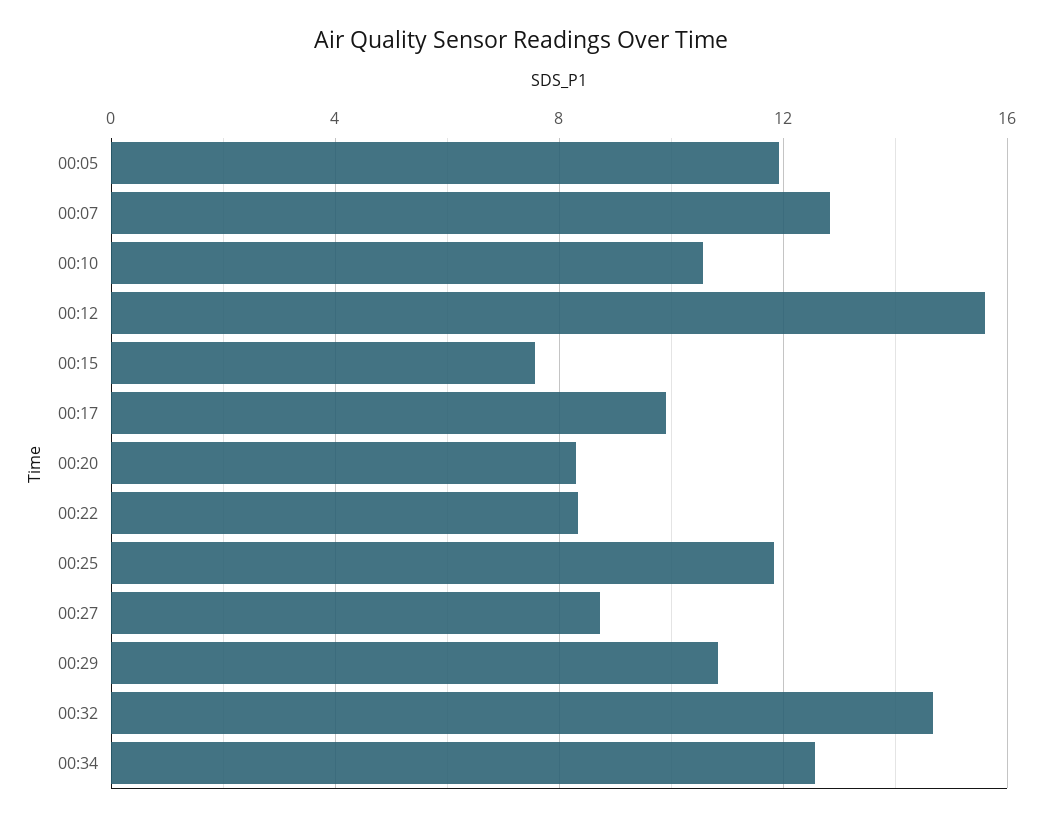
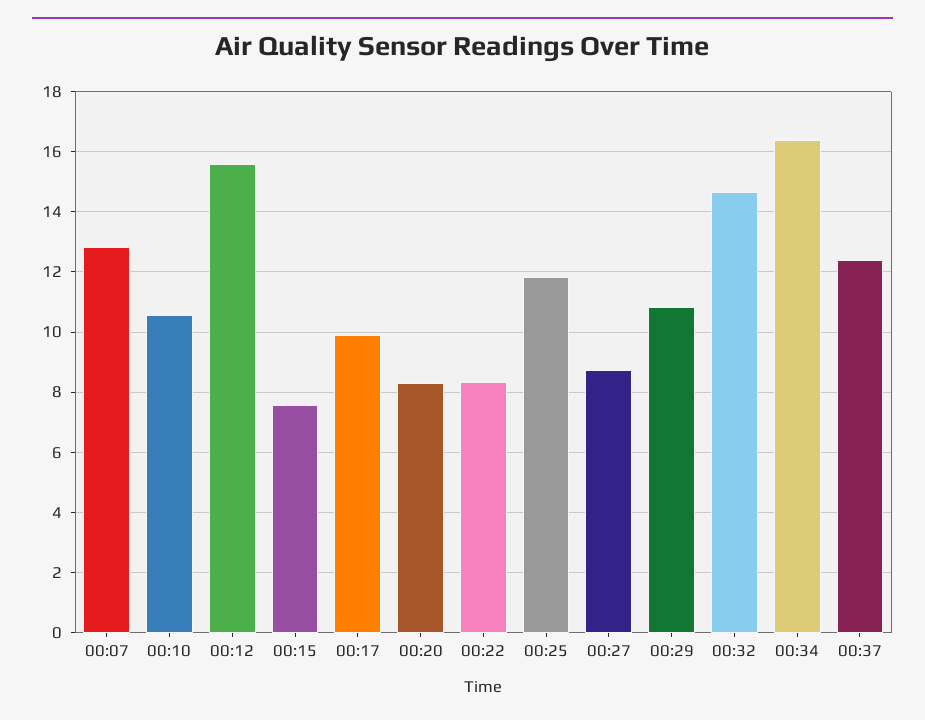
00:05: 12 -> none
00:34: 12.5 -> 16.4
00:37: none -> 12.4

